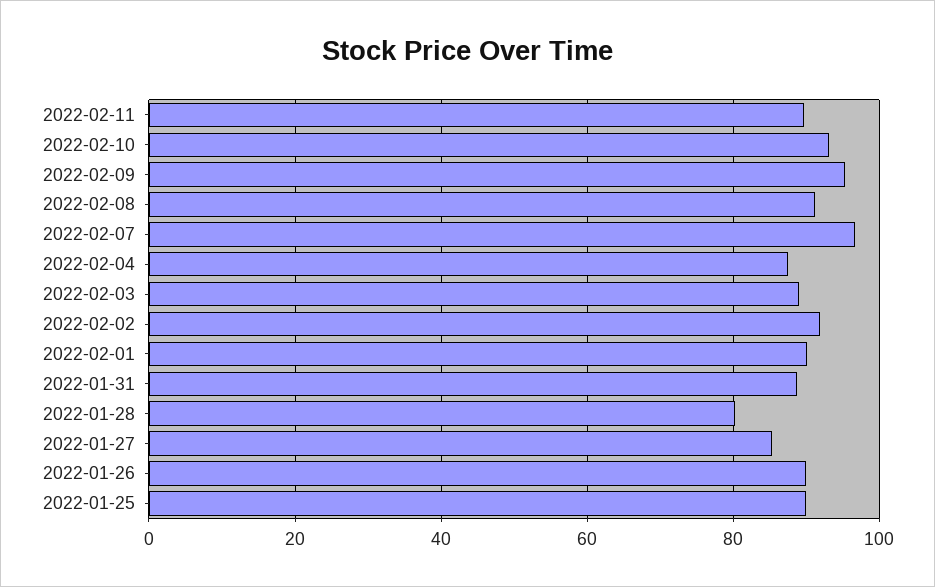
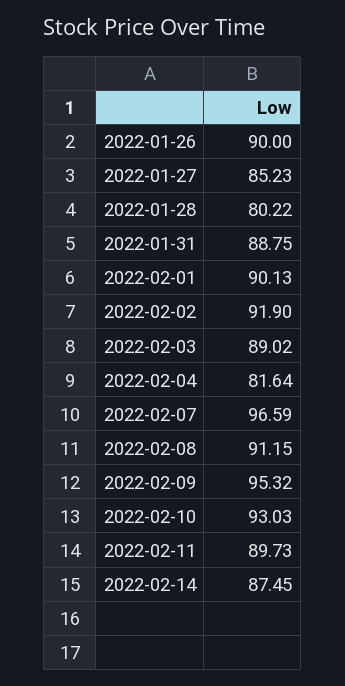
2022-02-04: 88 -> 81.64
2022-01-25: 90 -> none
2022-02-14: none -> 87.45

